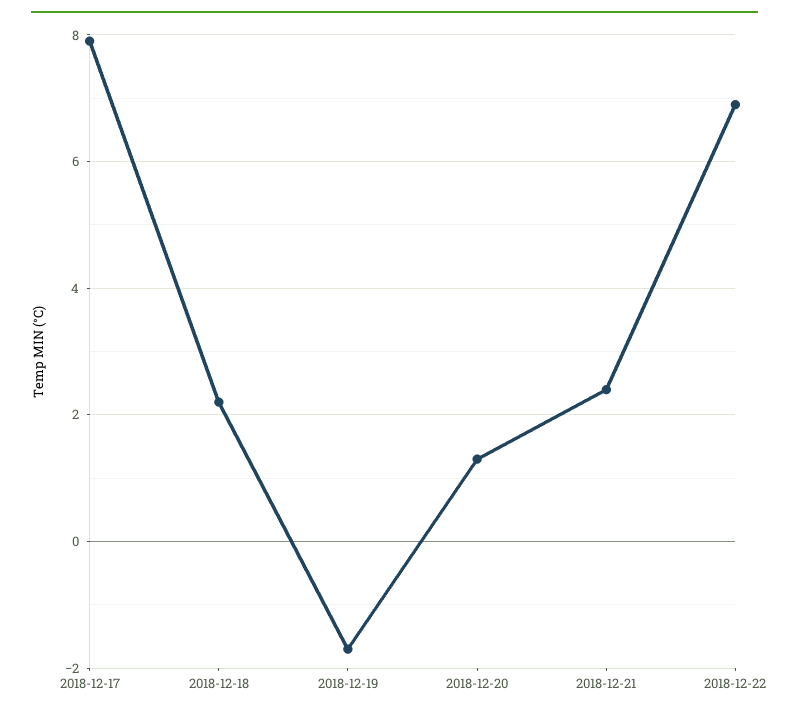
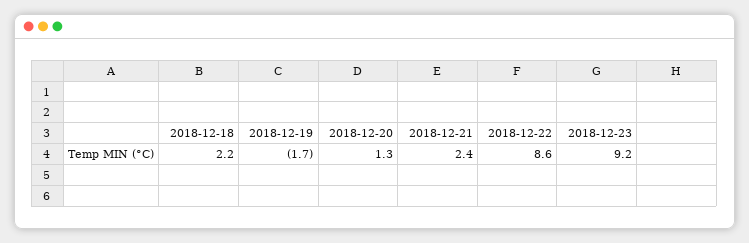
2018-12-17: 8 -> none
2018-12-22: 7 -> 8.6
2018-12-23: none -> 9.2

